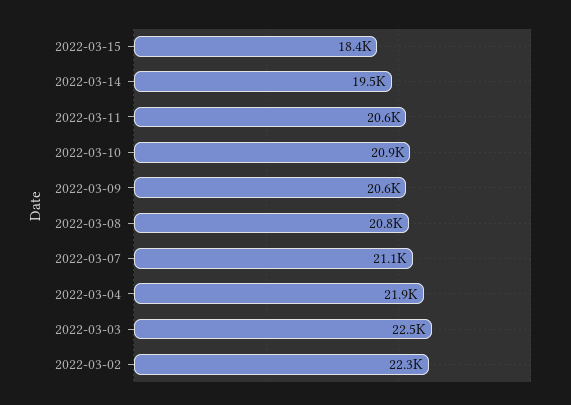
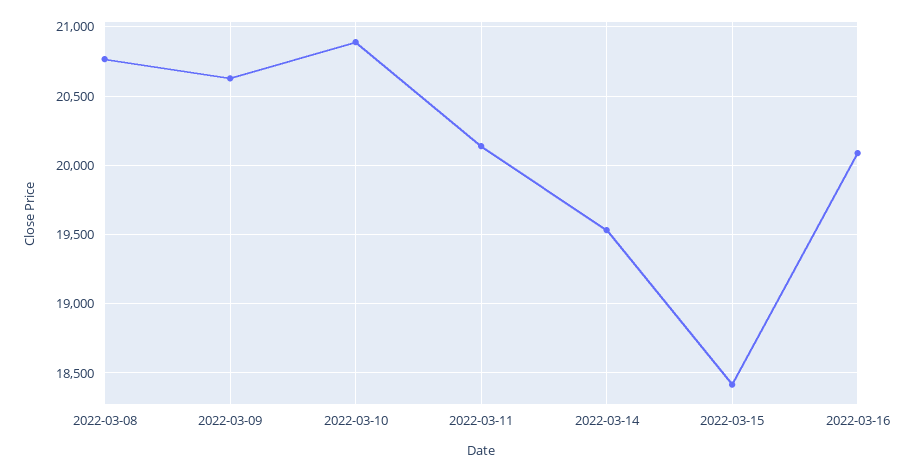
2022-03-11: 20600 -> 20150
2022-03-07: 21100 -> none
2022-03-04: 21900 -> none
2022-03-03: 22500 -> none
2022-03-02: 22300 -> none
2022-03-16: none -> 20100

